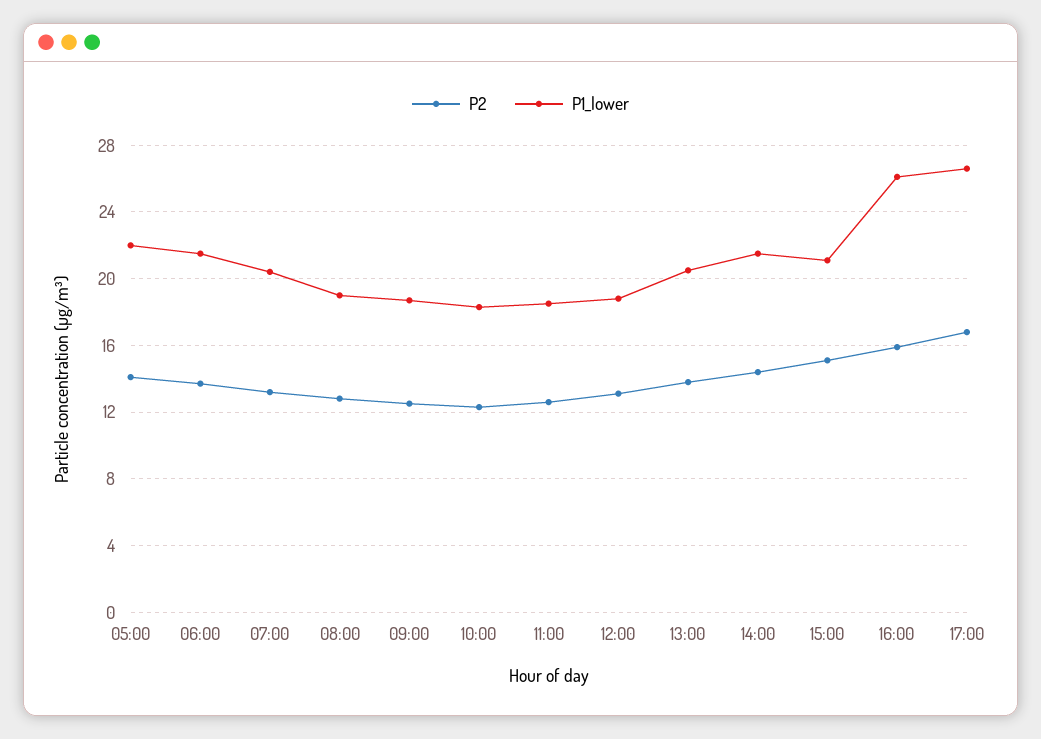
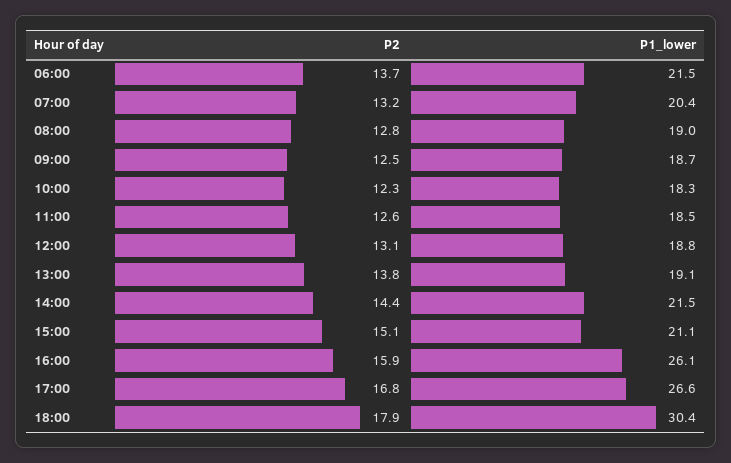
P2, 05:00: 14 -> none
P1_lower, 05:00: 22 -> none
P1_lower, 13:00: 20.5 -> 19.1
P2, 18:00: none -> 17.9
P1_lower, 18:00: none -> 30.4

